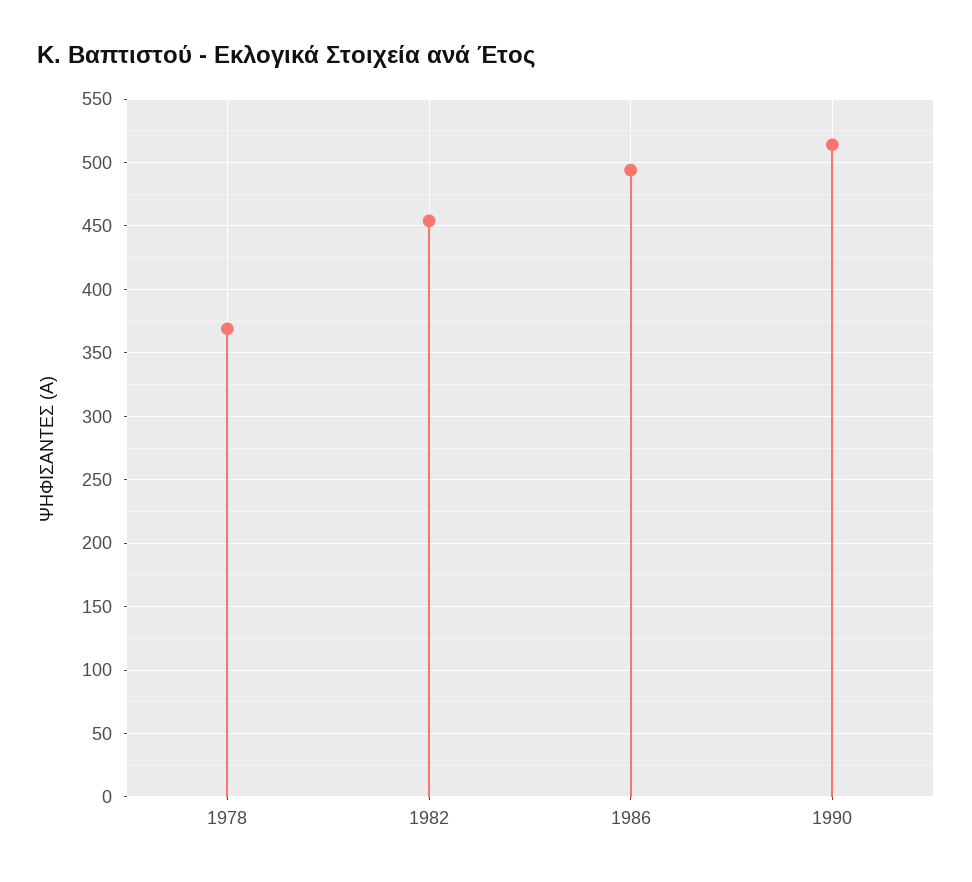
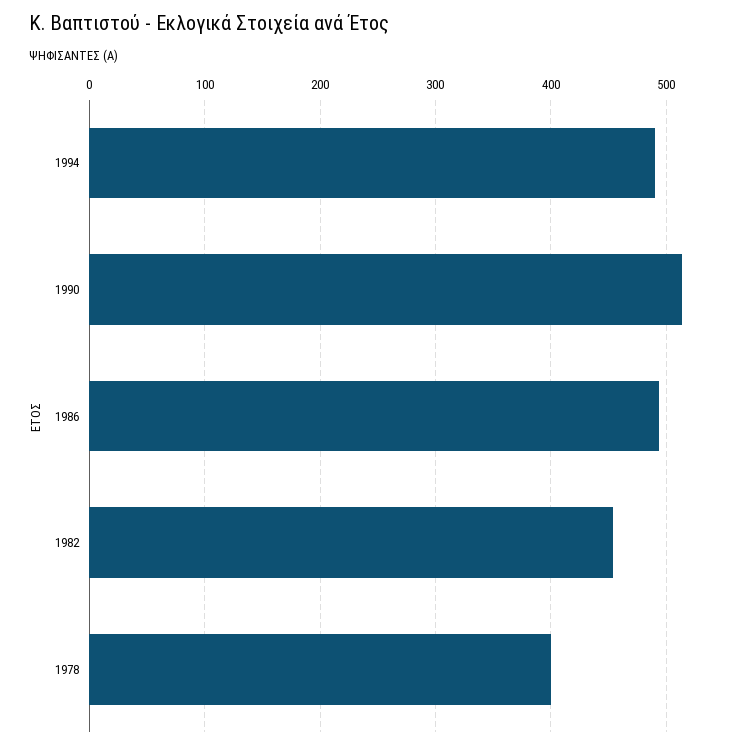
1978: 370 -> 400
1994: none -> 490

